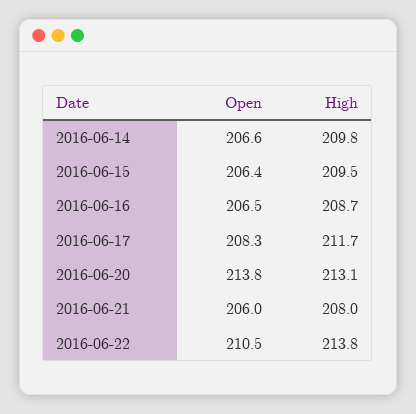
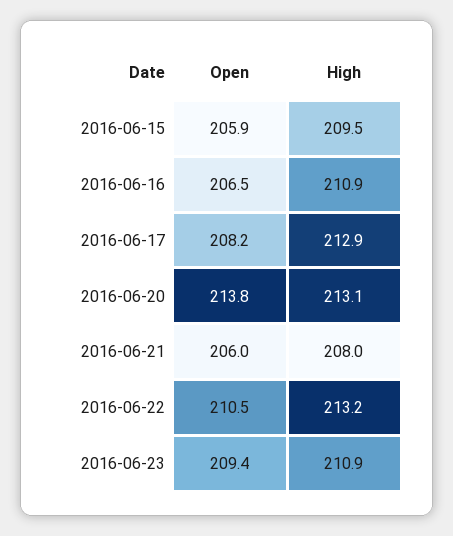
Open, 2016-06-14: 206.6 -> none
High, 2016-06-14: 209.8 -> none
Open, 2016-06-15: 206.4 -> 205.9
High, 2016-06-16: 208.7 -> 210.9
Open, 2016-06-17: 208.3 -> 208.2
High, 2016-06-17: 211.7 -> 212.9
High, 2016-06-22: 213.8 -> 213.2
Open, 2016-06-23: none -> 209.4
High, 2016-06-23: none -> 210.9

